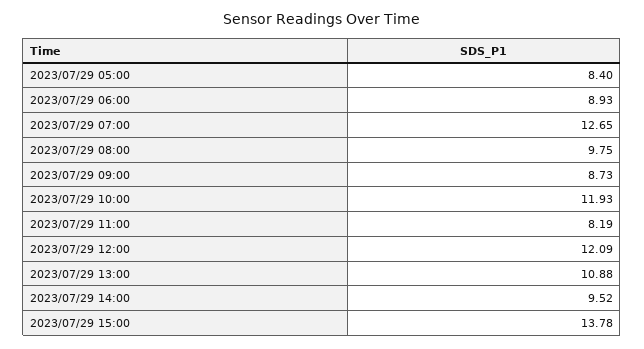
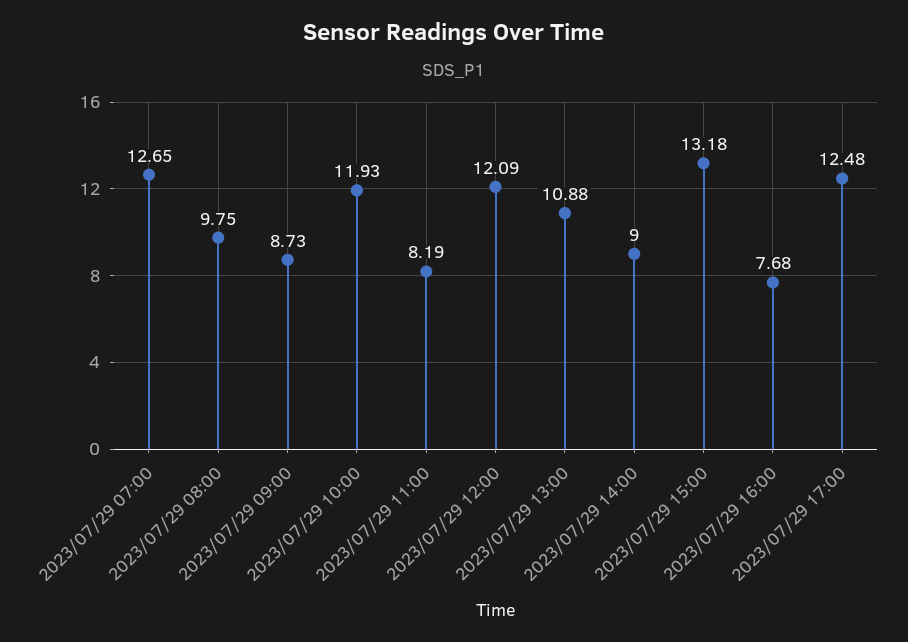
2023/07/29 05:00: 8.4 -> none
2023/07/29 06:00: 8.93 -> none
2023/07/29 14:00: 9.52 -> 9
2023/07/29 15:00: 13.78 -> 13.18
2023/07/29 16:00: none -> 7.68
2023/07/29 17:00: none -> 12.48

